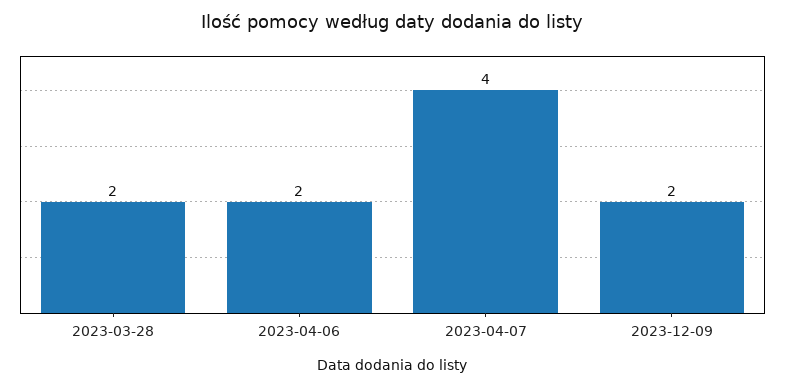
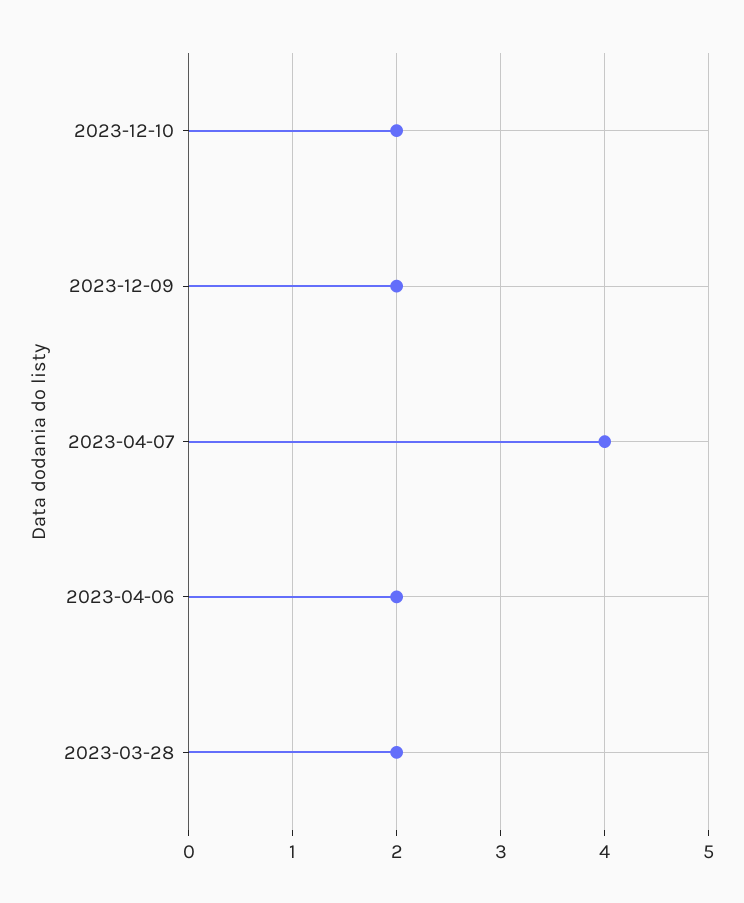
2023-12-10: none -> 2

